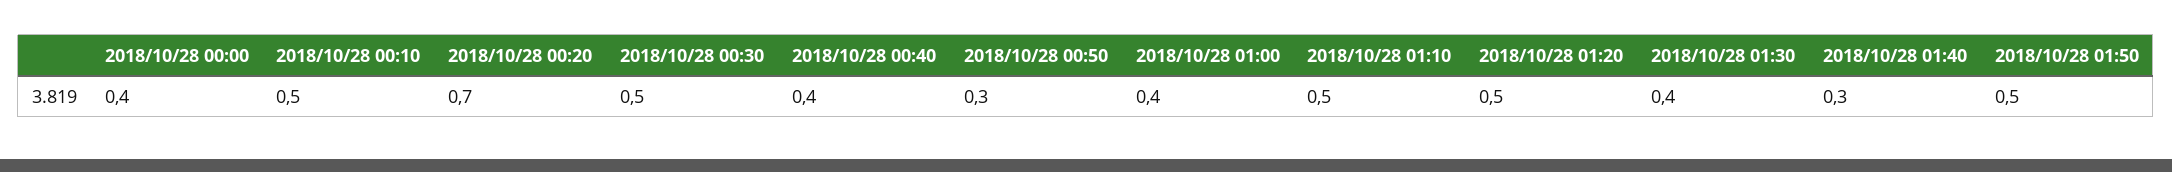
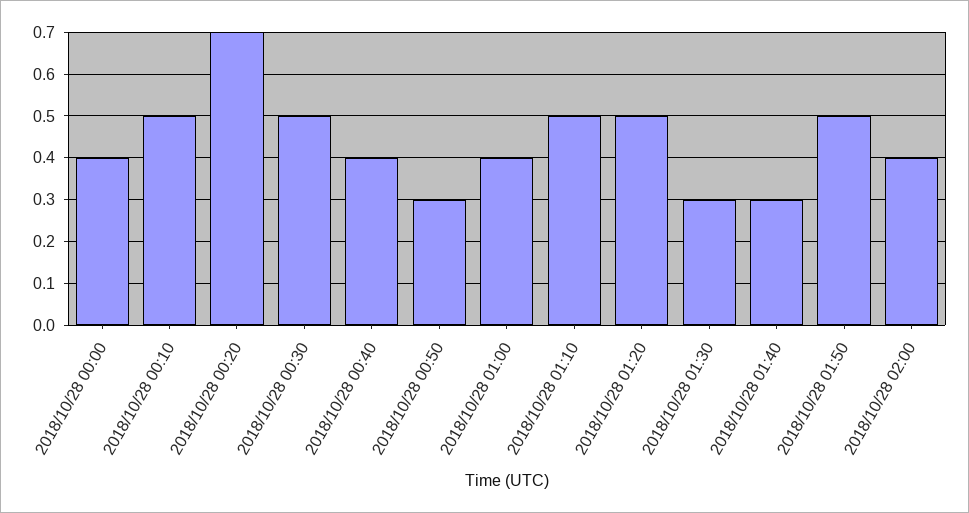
2018/10/28 01:30: 0.4 -> 0.3
2018/10/28 02:00: none -> 0.4

